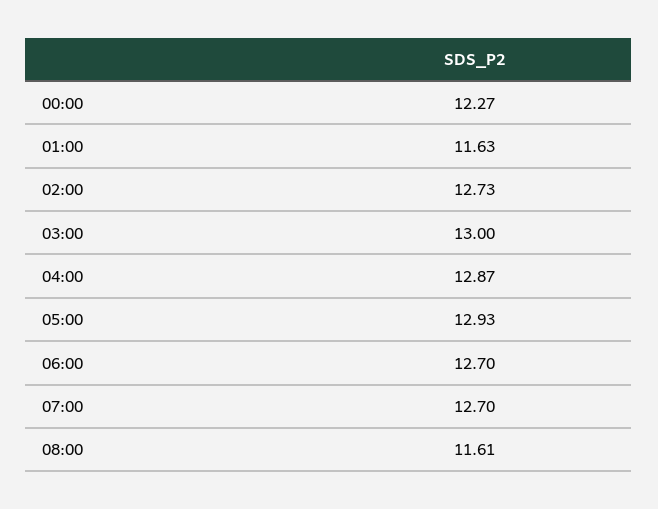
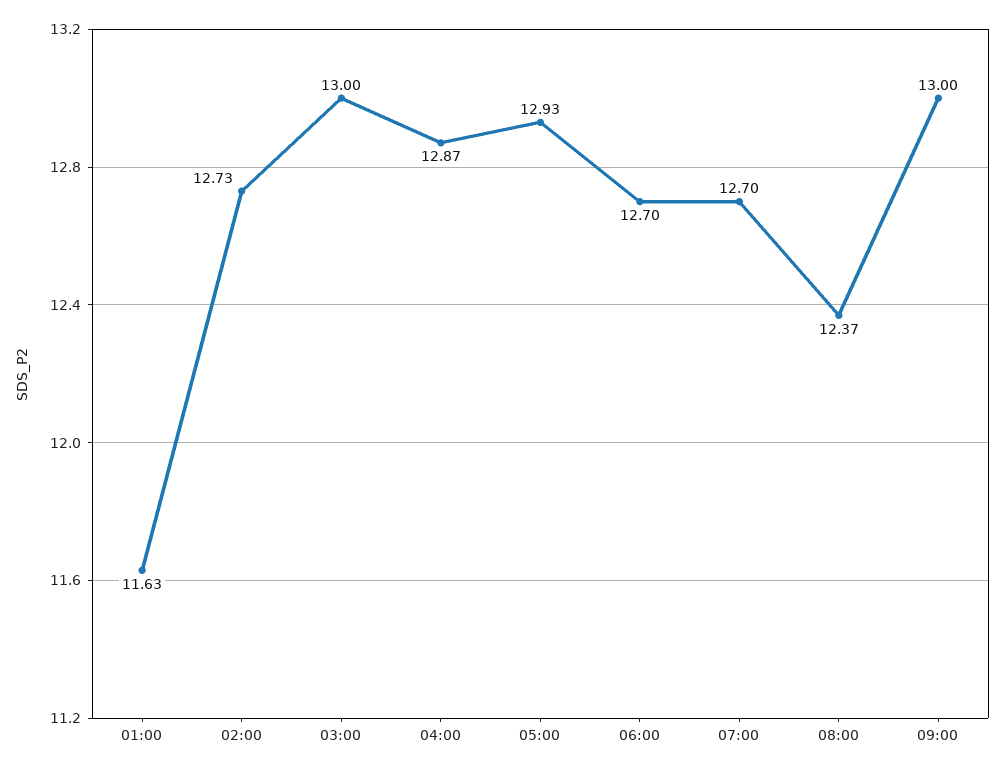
00:00: 12.27 -> none
08:00: 11.61 -> 12.37
09:00: none -> 13

